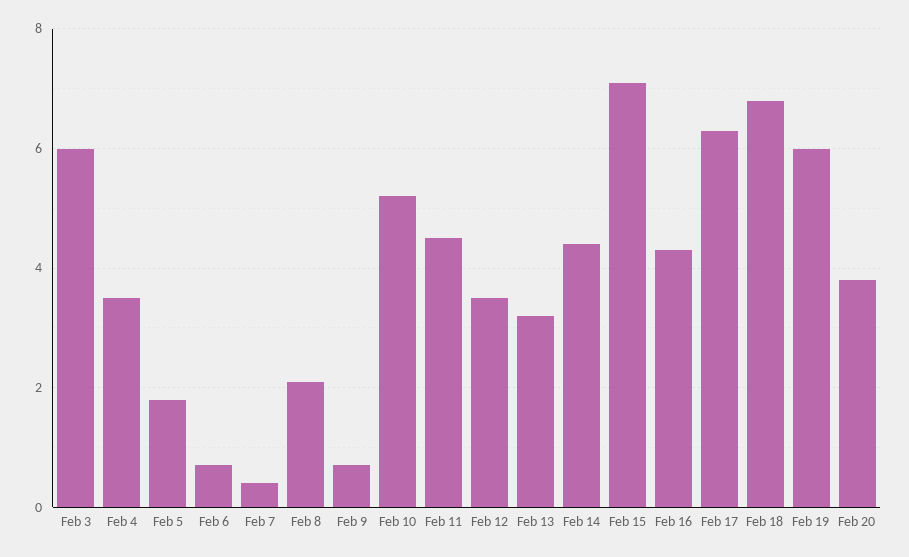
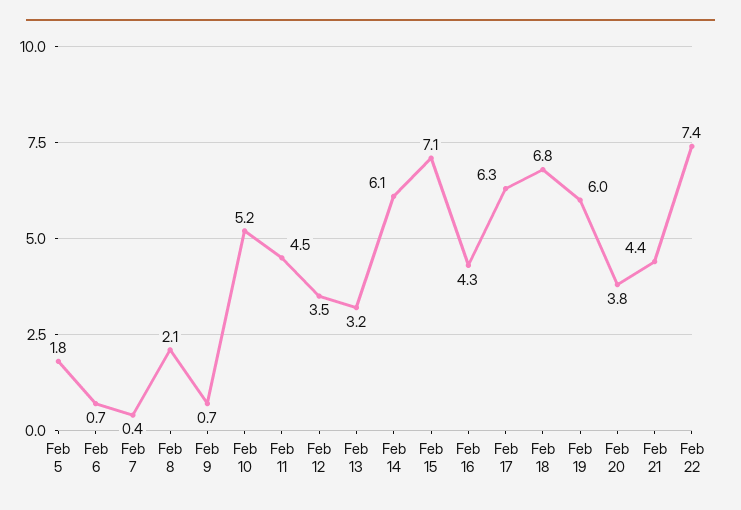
Feb 3: 6 -> none
Feb 4: 3.5 -> none
Feb 14: 4.5 -> 6.1
Feb 21: none -> 4.4
Feb 22: none -> 7.4

